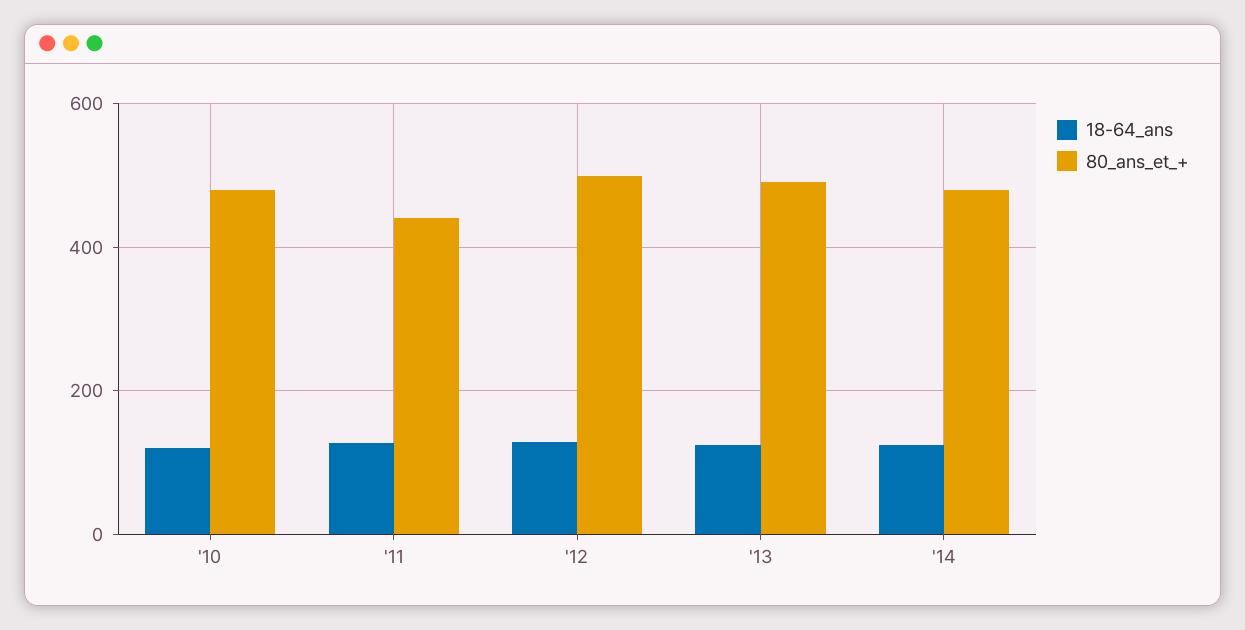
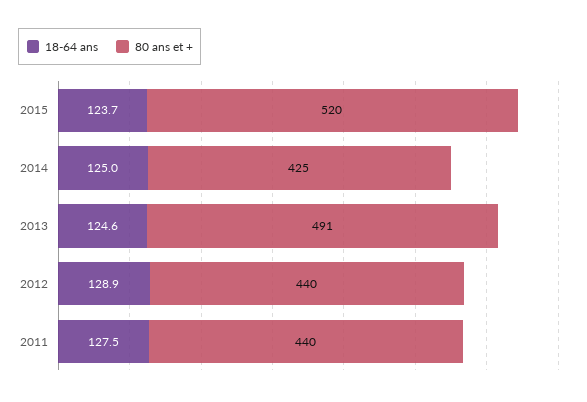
18-64_ans, '10: 120 -> none
80_ans_et_+, '10: 480 -> none
80_ans_et_+, '12: 500 -> 440
80_ans_et_+, '14: 480 -> 425
18-64_ans, 2015: none -> 123.7
80_ans_et_+, 2015: none -> 520

